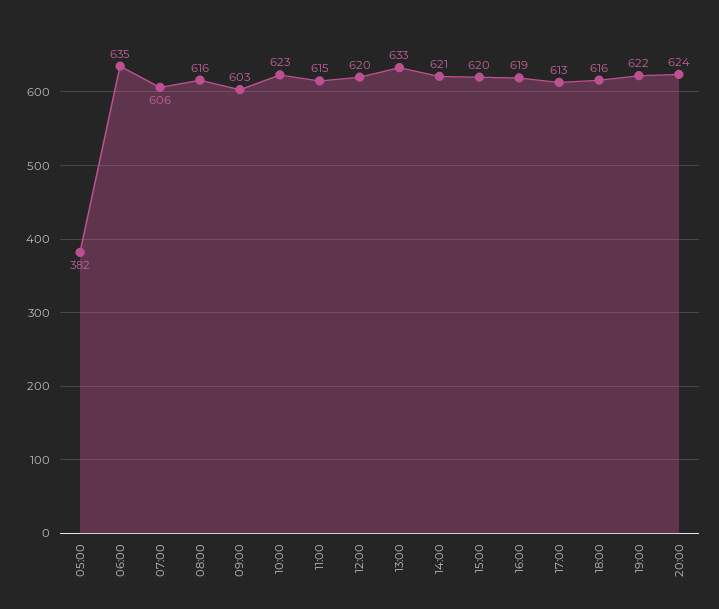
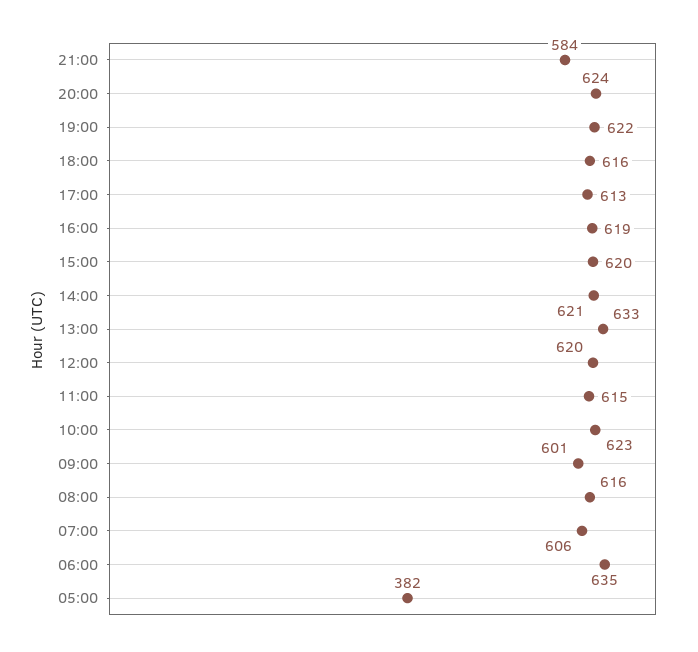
09:00: 603 -> 601
21:00: none -> 584

